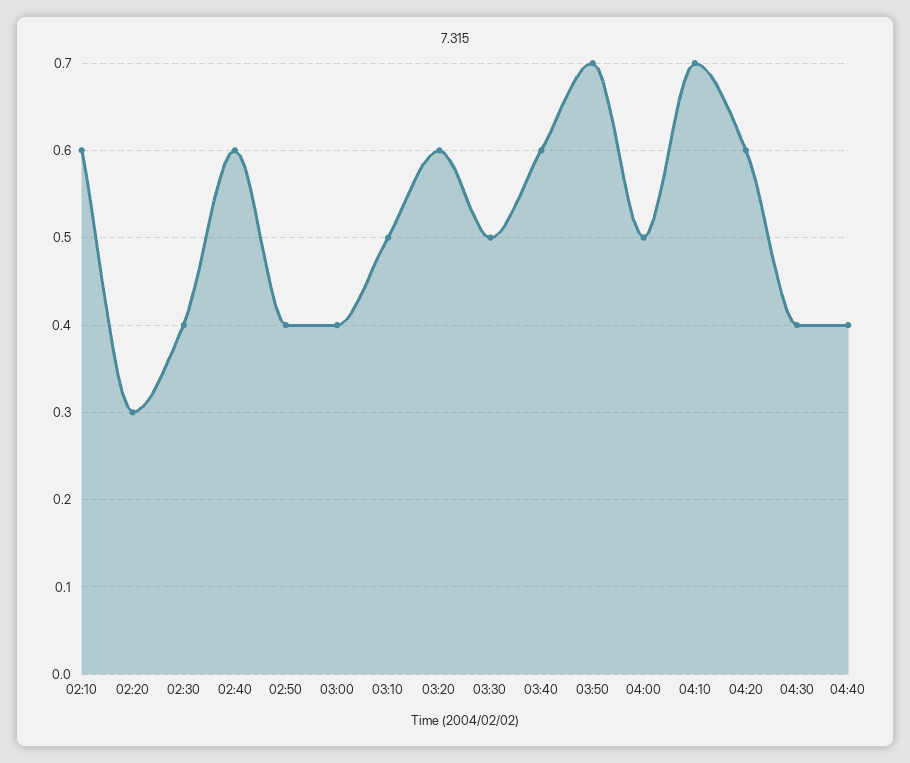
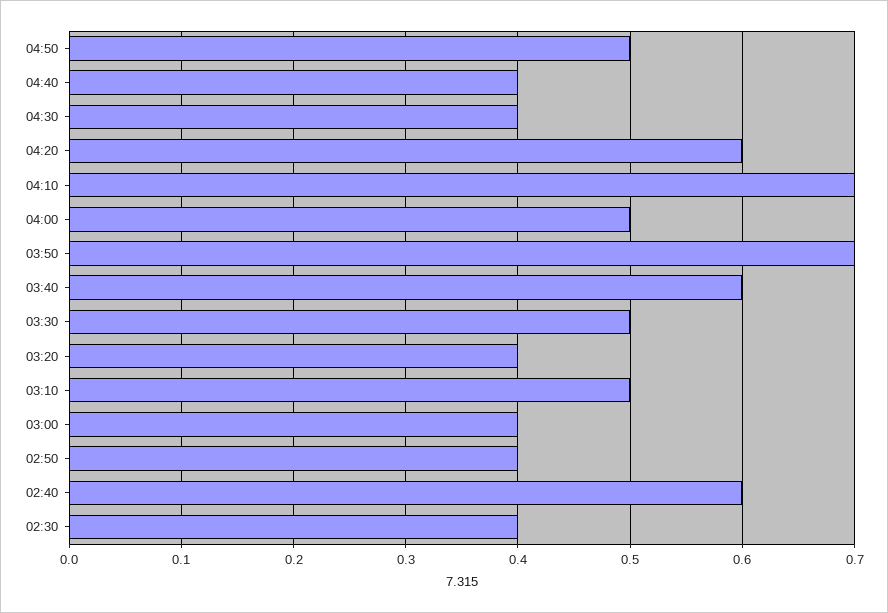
02:10: 0.6 -> none
02:20: 0.3 -> none
03:20: 0.6 -> 0.4
04:50: none -> 0.5

